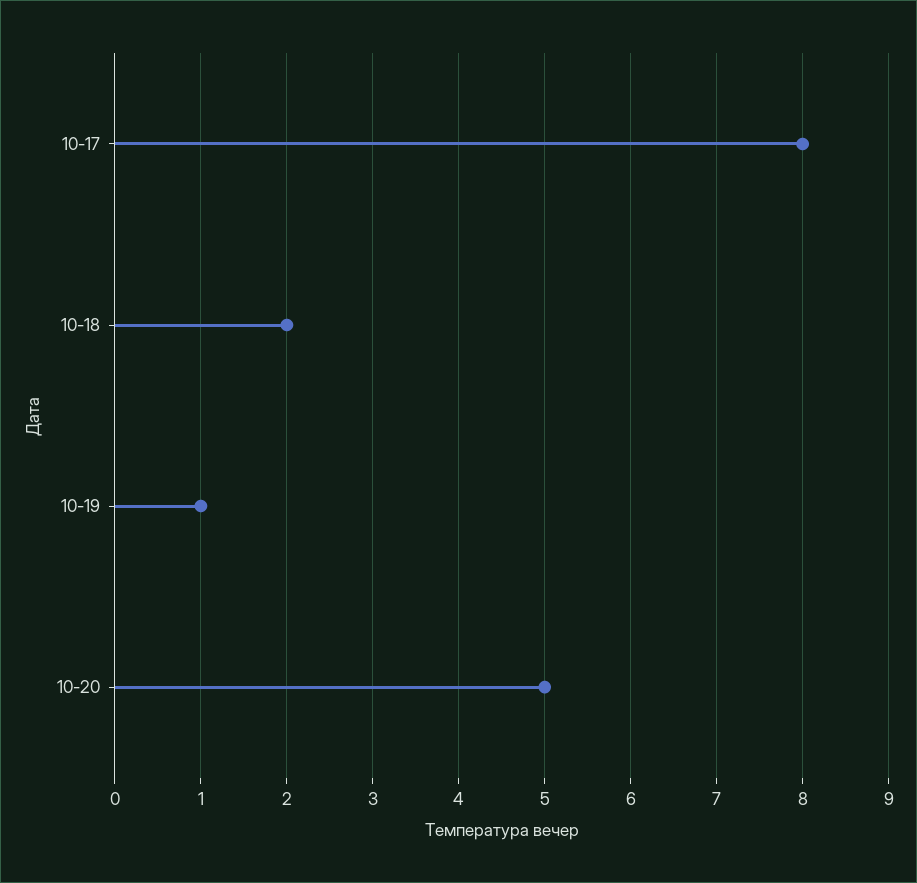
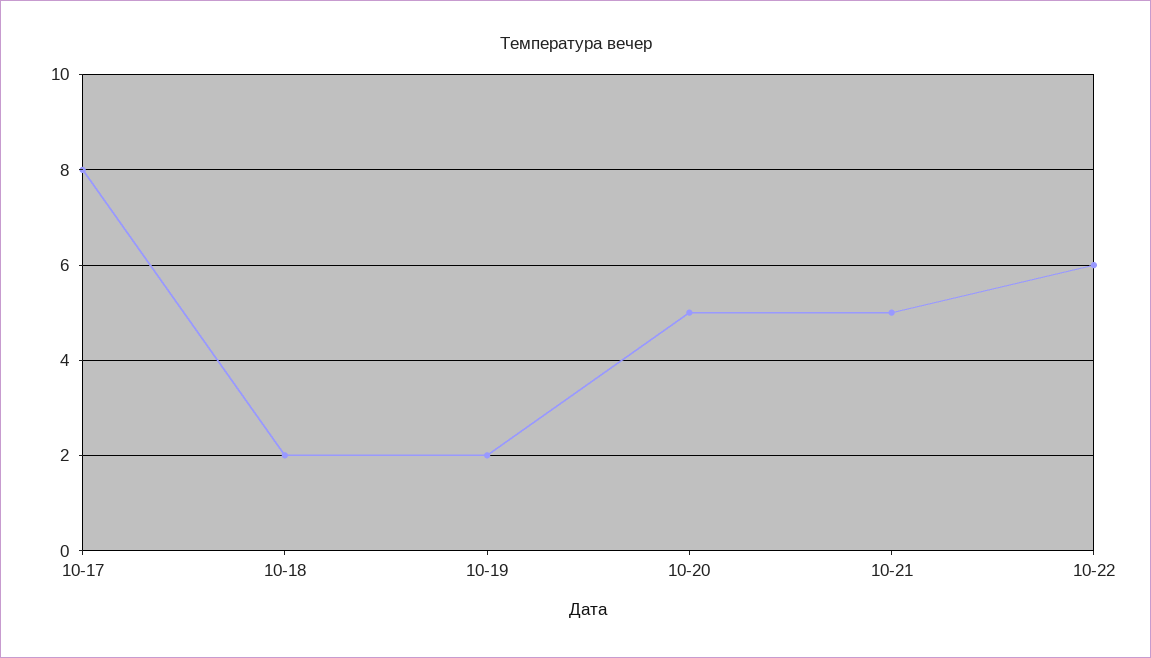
10-19: 1 -> 2
10-21: none -> 5
10-22: none -> 6

